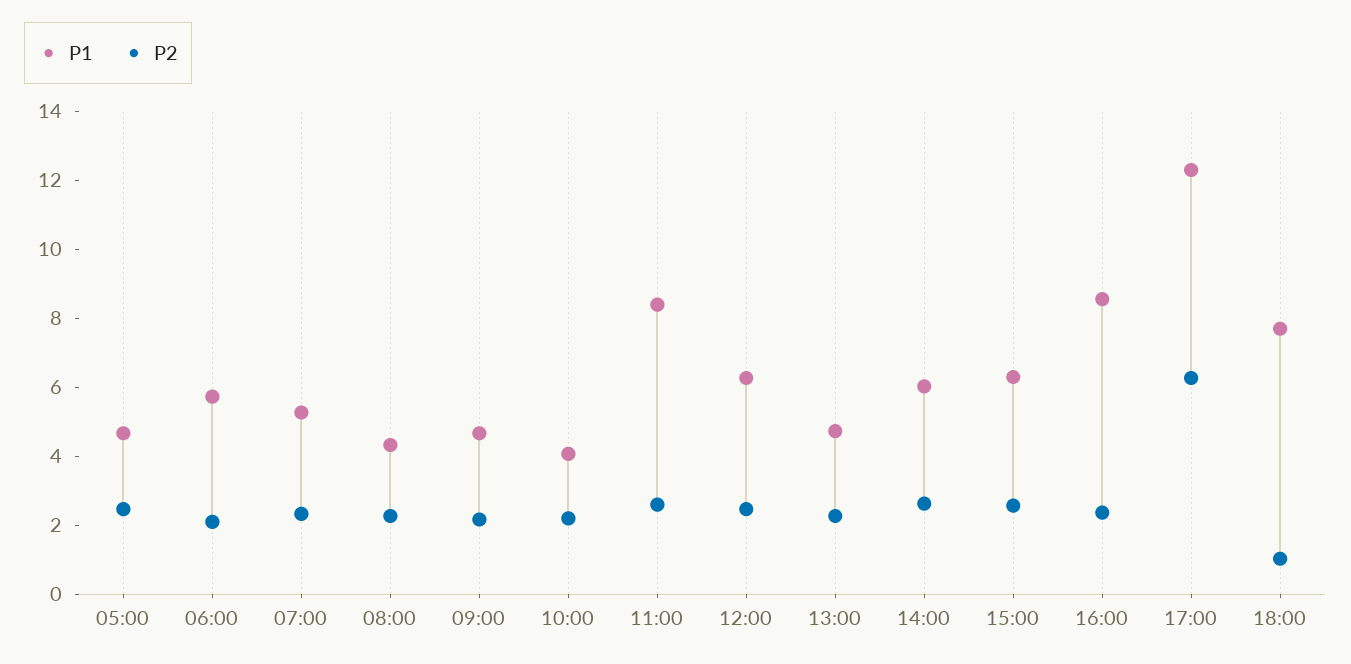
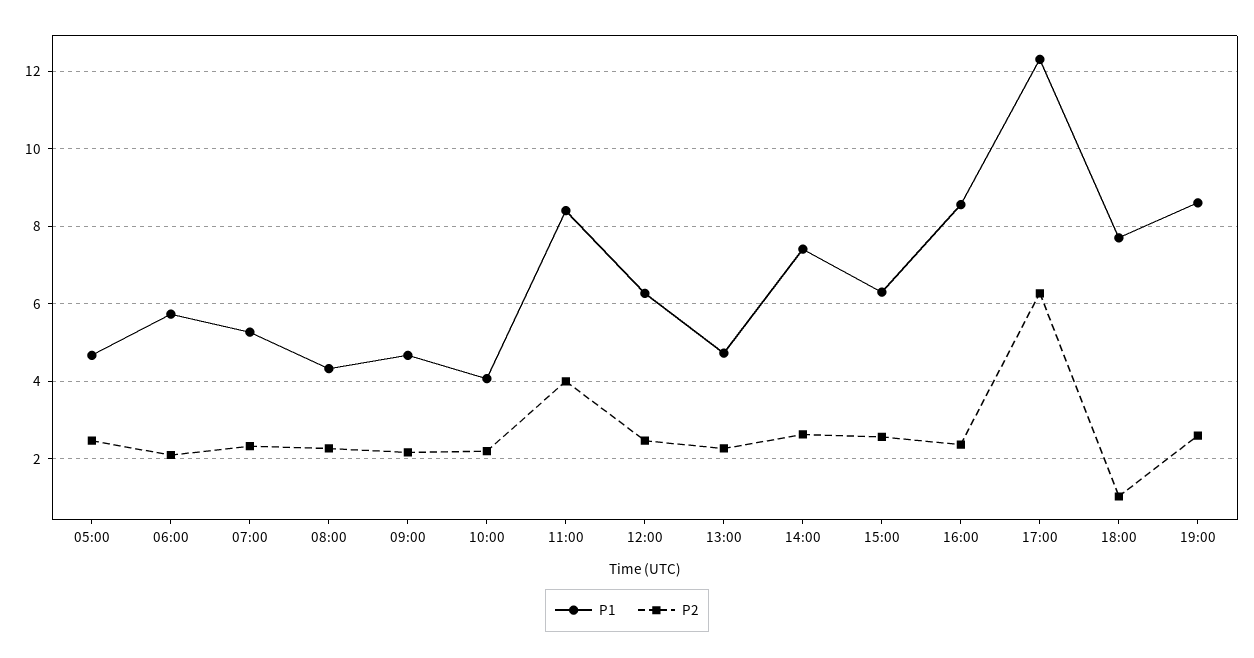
P2, 11:00: 2.5 -> 4
P1, 14:00: 6 -> 7.4
P1, 19:00: none -> 8.6
P2, 19:00: none -> 2.6

